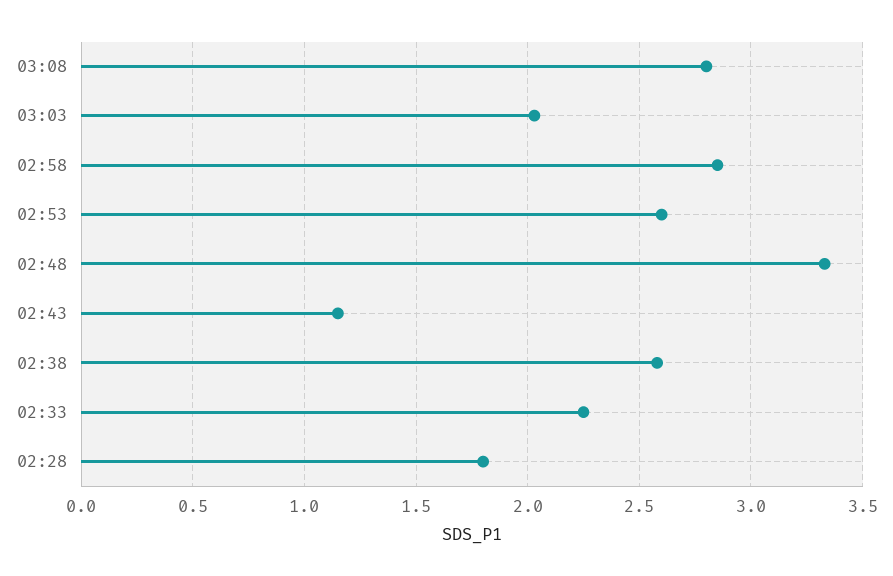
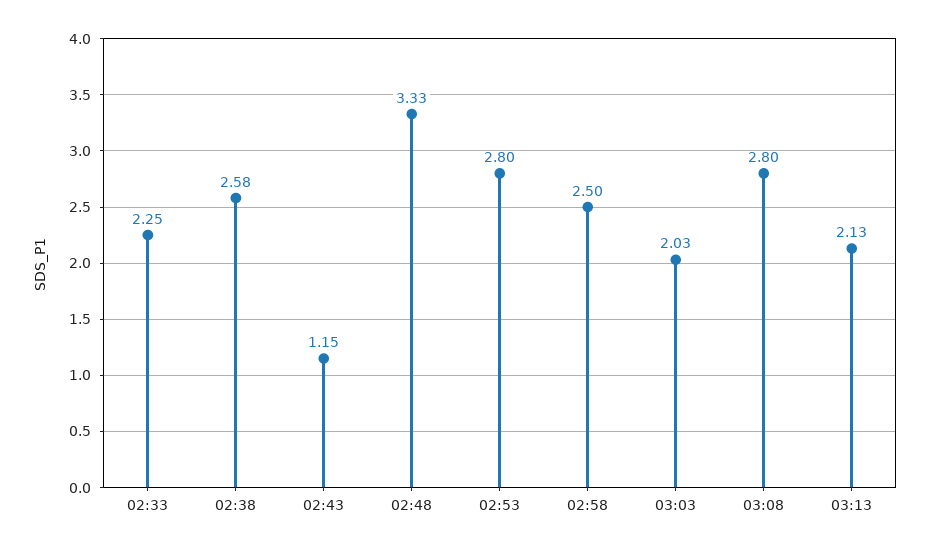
02:58: 2.85 -> 2.5
02:53: 2.6 -> 2.8
02:28: 1.8 -> none
03:13: none -> 2.13

